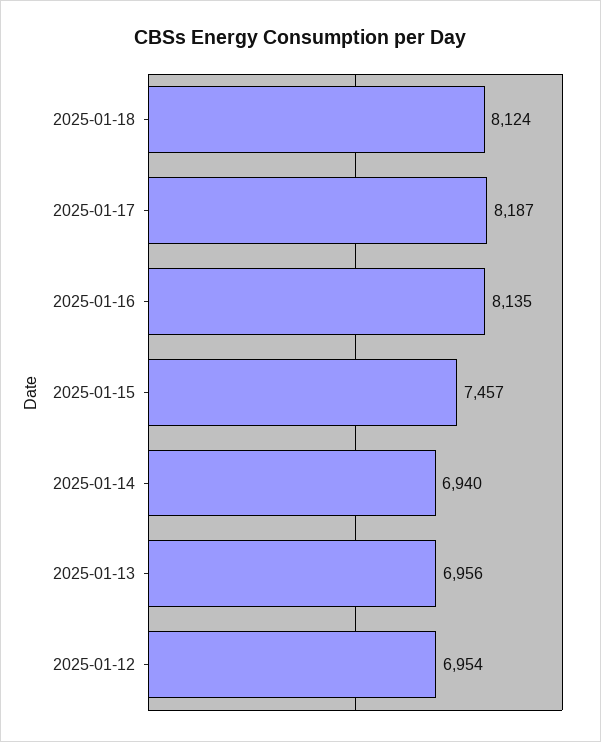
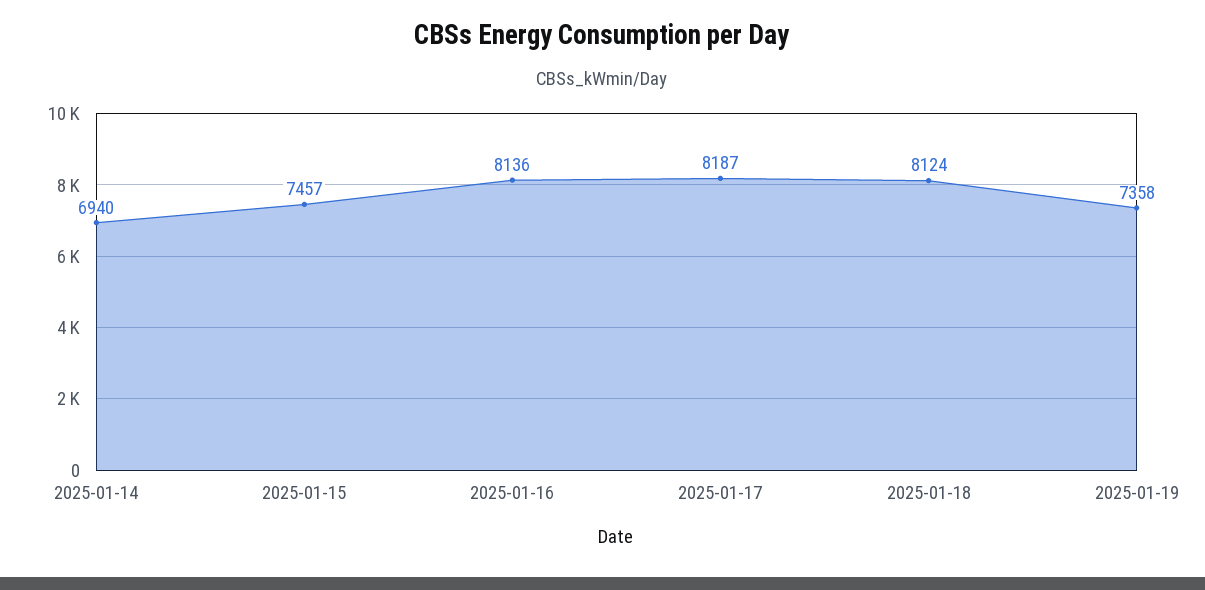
2025-01-16: 8135 -> 8136
2025-01-13: 6956 -> none
2025-01-12: 6954 -> none
2025-01-19: none -> 7358

